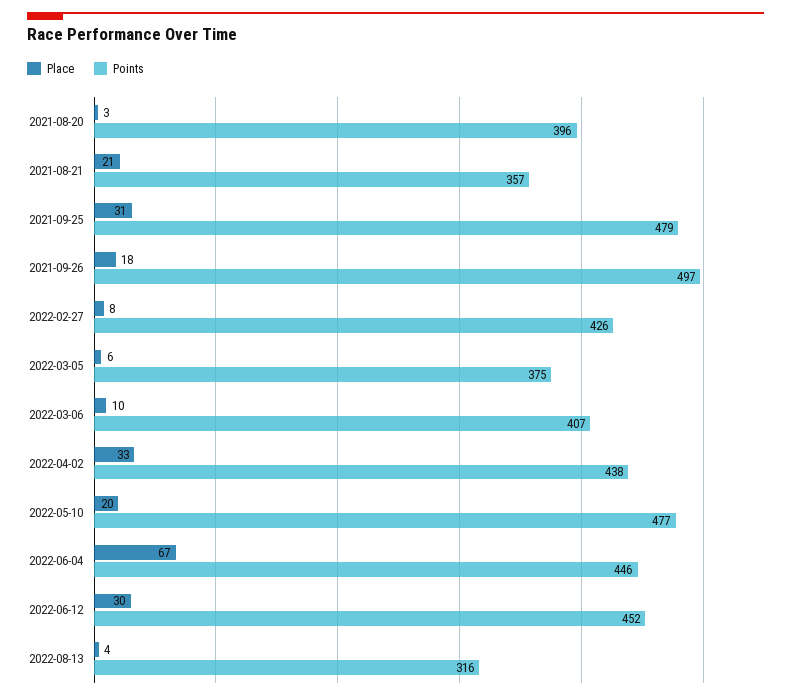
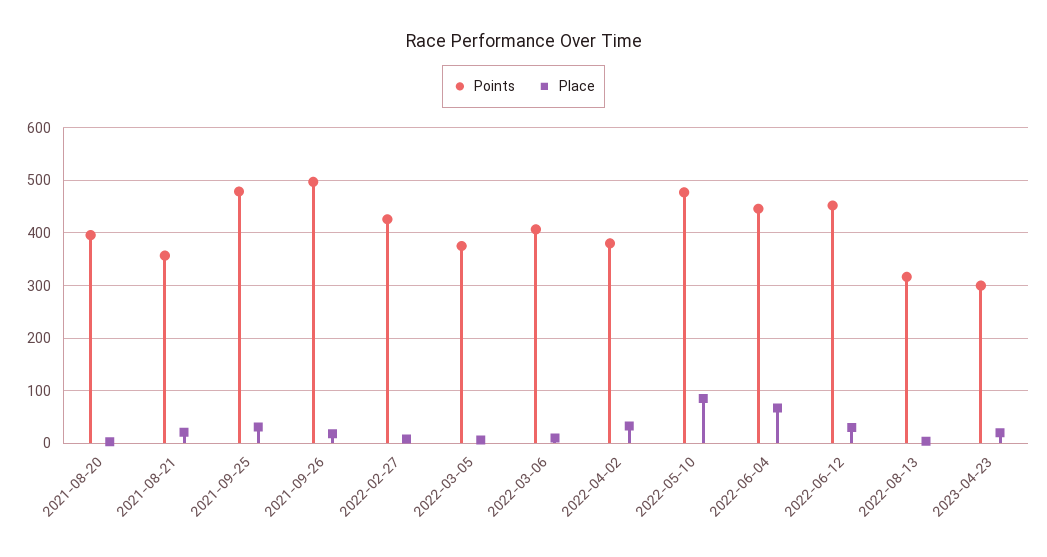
Points, 2022-04-02: 438 -> 380
Place, 2022-05-10: 20 -> 80
Points, 2023-04-23: none -> 300
Place, 2023-04-23: none -> 20

